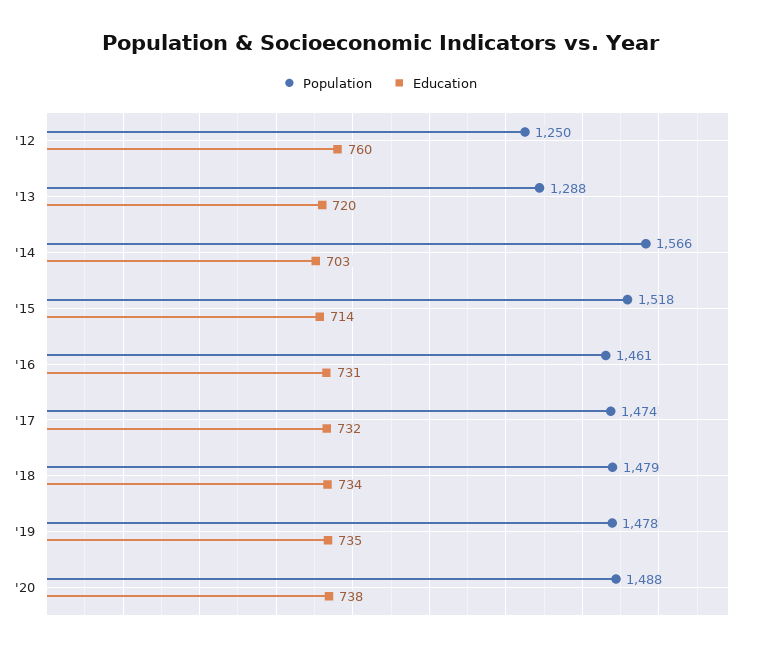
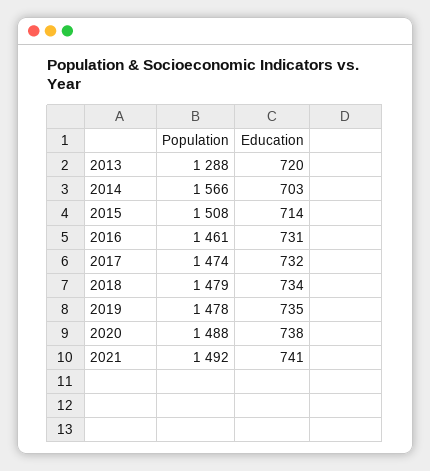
Population, '12: 1250 -> none
Education, '12: 760 -> none
Population, '15: 1518 -> 1508
Population, 2021: none -> 1492
Education, 2021: none -> 741

